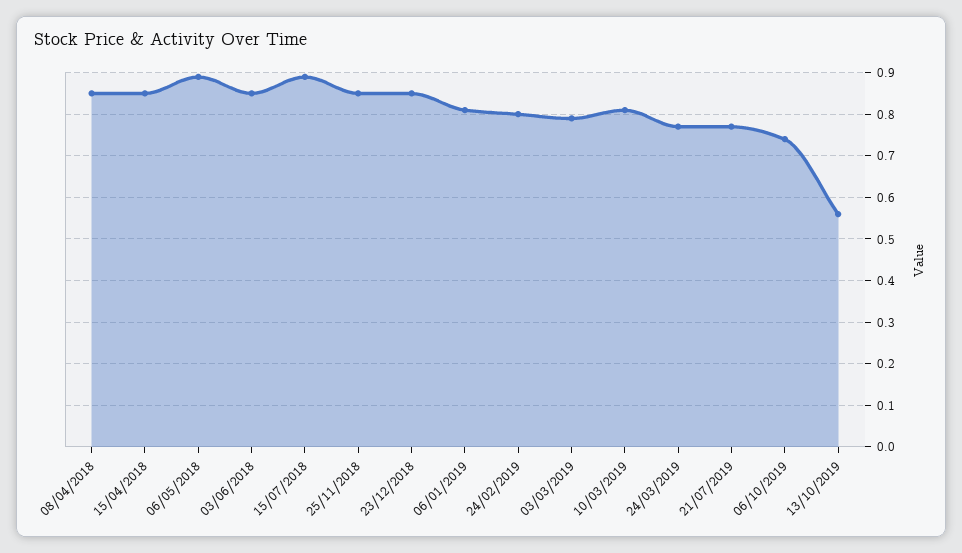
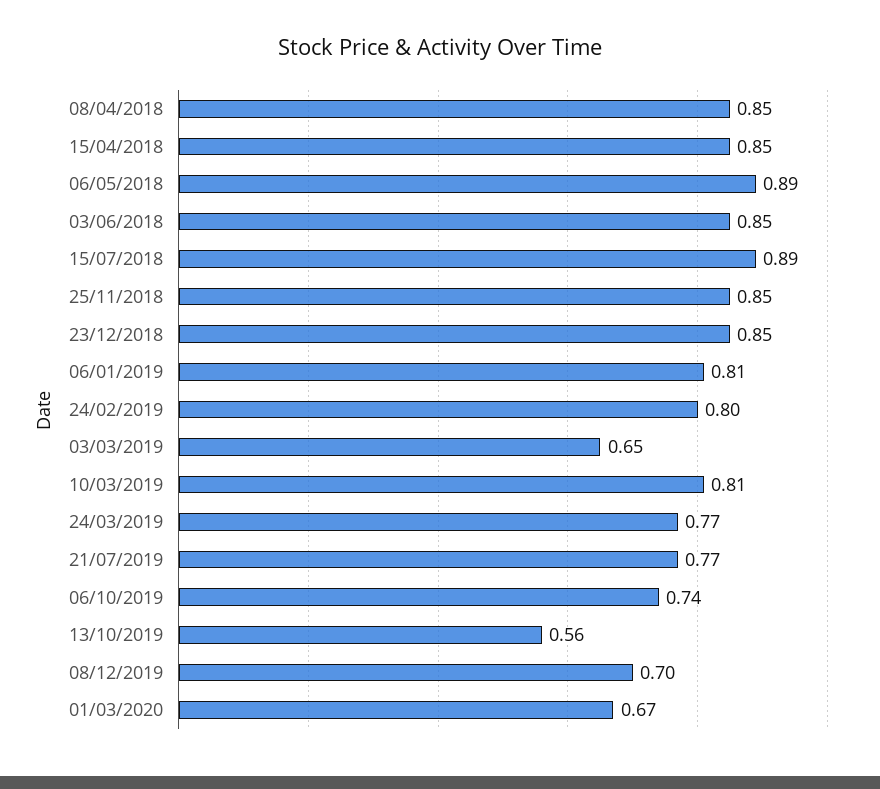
03/03/2019: 0.8 -> 0.65
08/12/2019: none -> 0.7
01/03/2020: none -> 0.67

